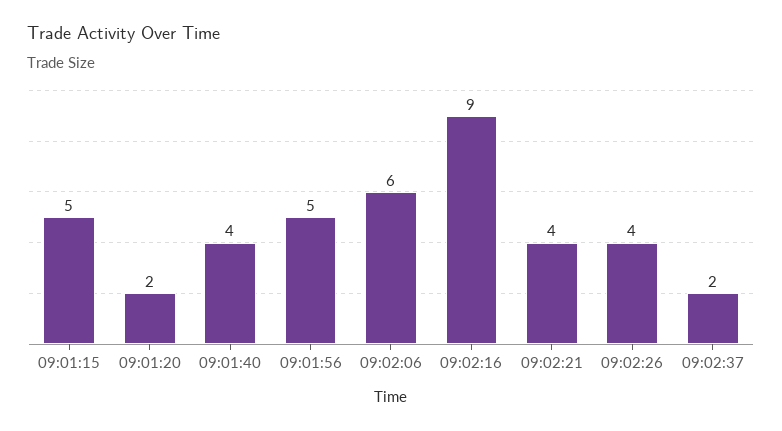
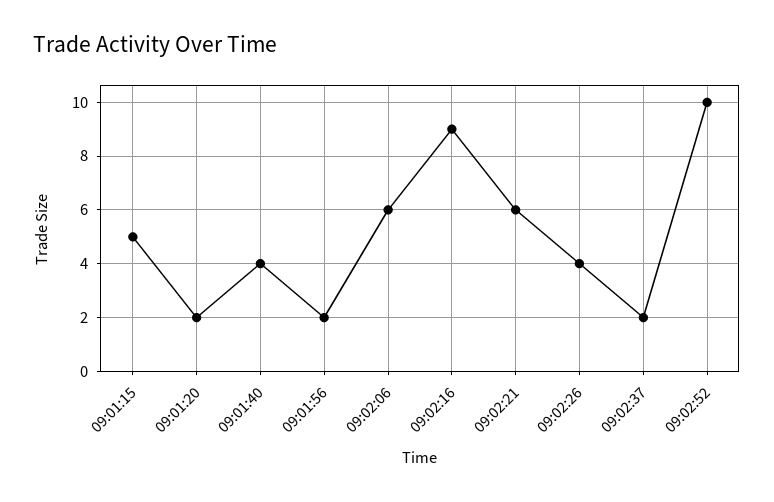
09:01:56: 5 -> 2
09:02:21: 4 -> 6
09:02:52: none -> 10

